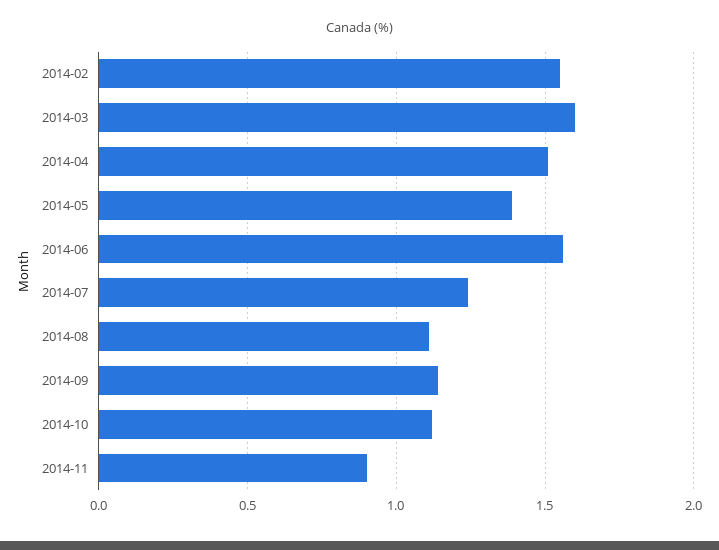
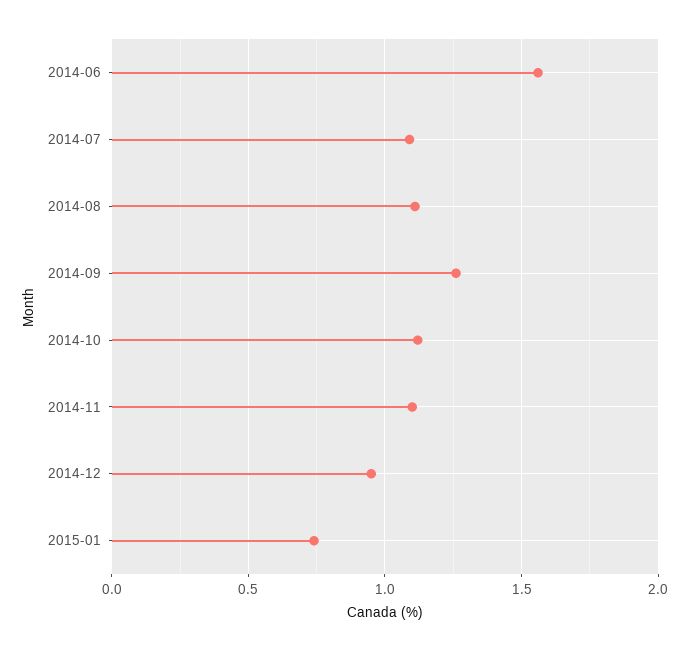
2014-02: 1.55 -> none
2014-03: 1.6 -> none
2014-04: 1.5 -> none
2014-05: 1.4 -> none
2014-07: 1.25 -> 1.1
2014-09: 1.15 -> 1.25
2014-11: 0.9 -> 1.1
2014-12: none -> 0.95
2015-01: none -> 0.75

